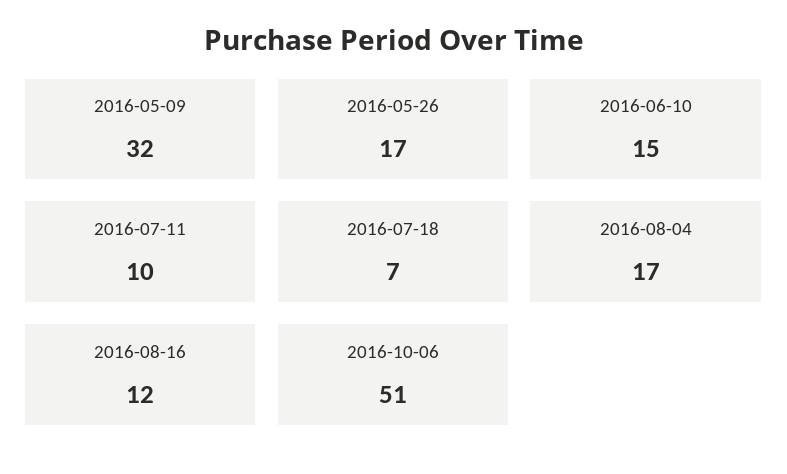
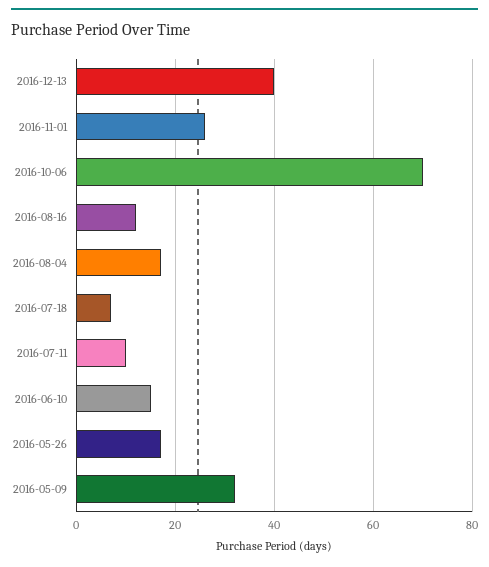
2016-10-06: 51 -> 70
2016-12-13: none -> 40
2016-11-01: none -> 25

